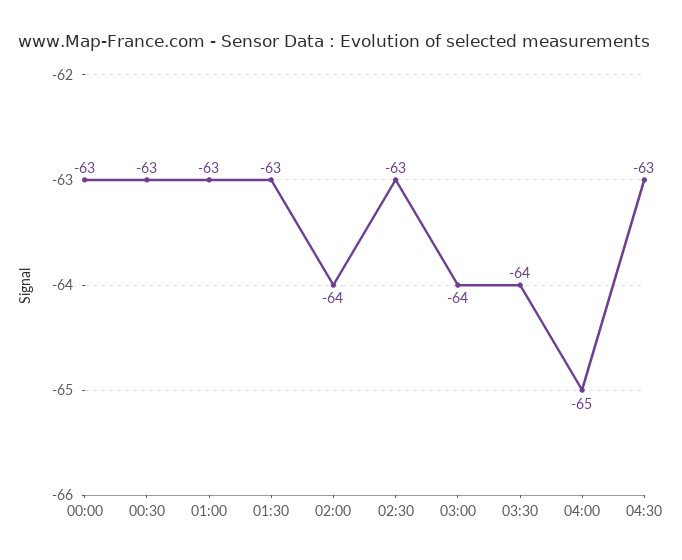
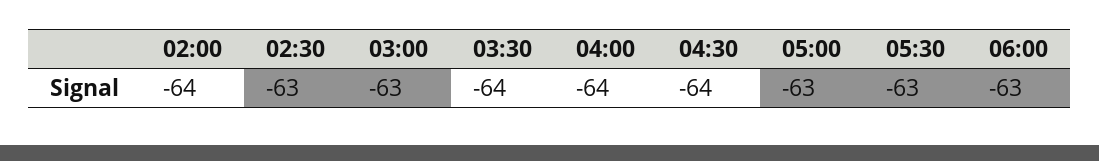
00:00: -63 -> none
00:30: -63 -> none
01:00: -63 -> none
01:30: -63 -> none
03:00: -64 -> -63
04:00: -65 -> -64
04:30: -63 -> -64
05:00: none -> -63
05:30: none -> -63
06:00: none -> -63

